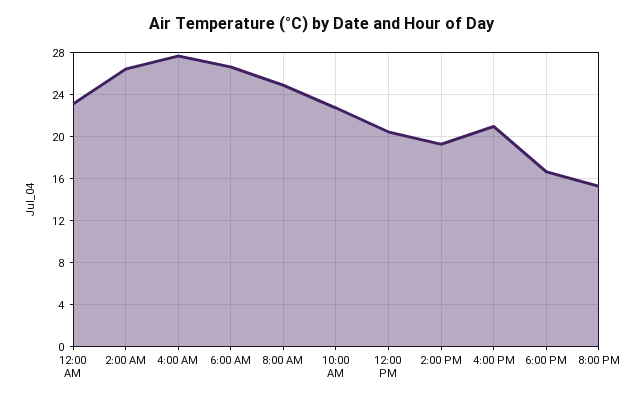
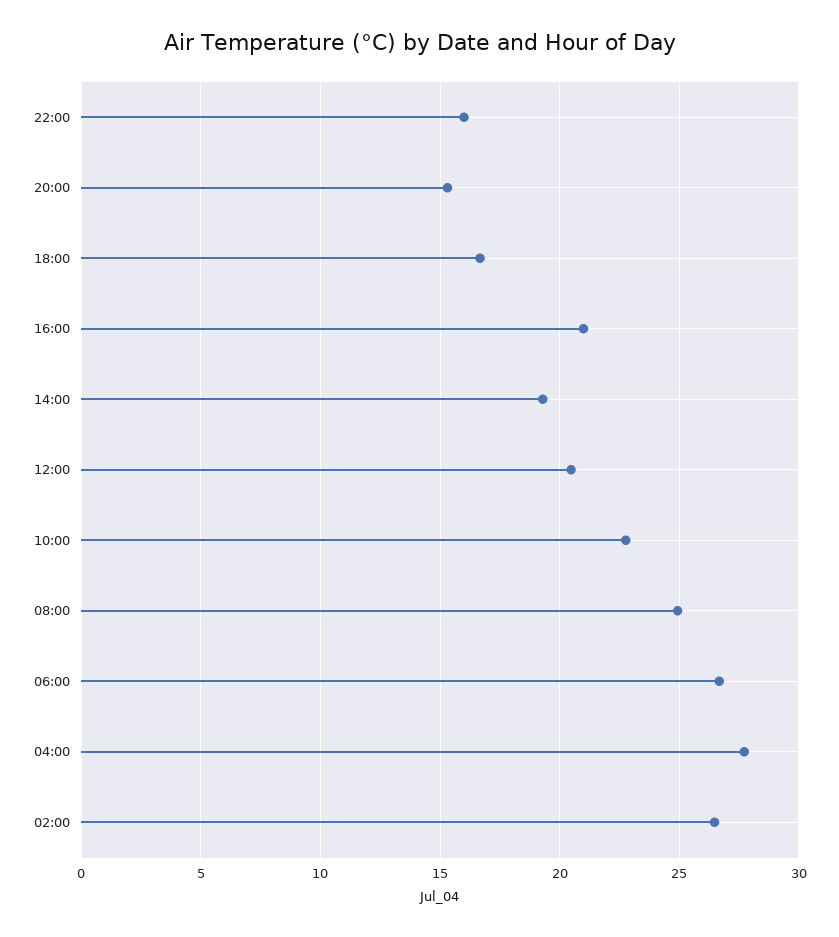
12:00 AM: 23 -> none
22:00: none -> 16

